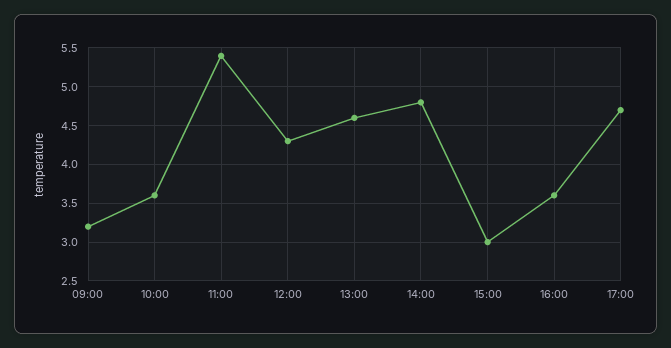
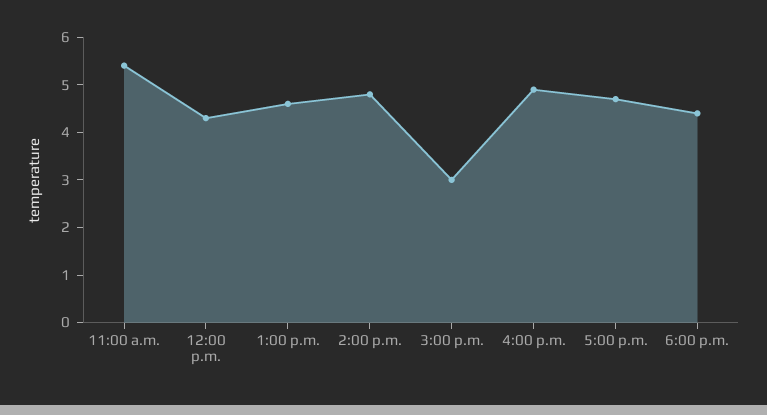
09:00: 3.2 -> none
10:00: 3.6 -> none
16:00: 3.6 -> 5
6:00 p.m.: none -> 4.5

